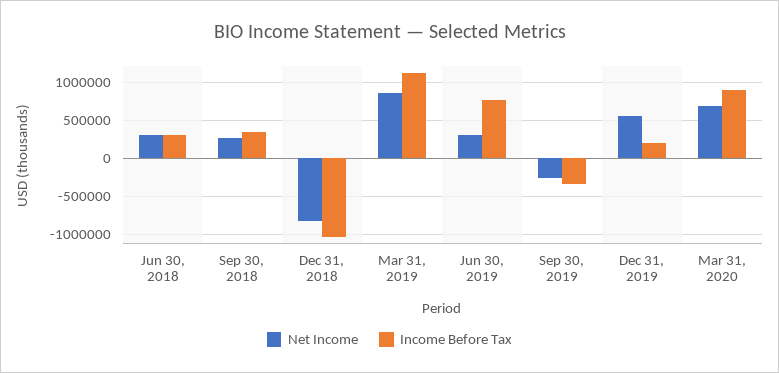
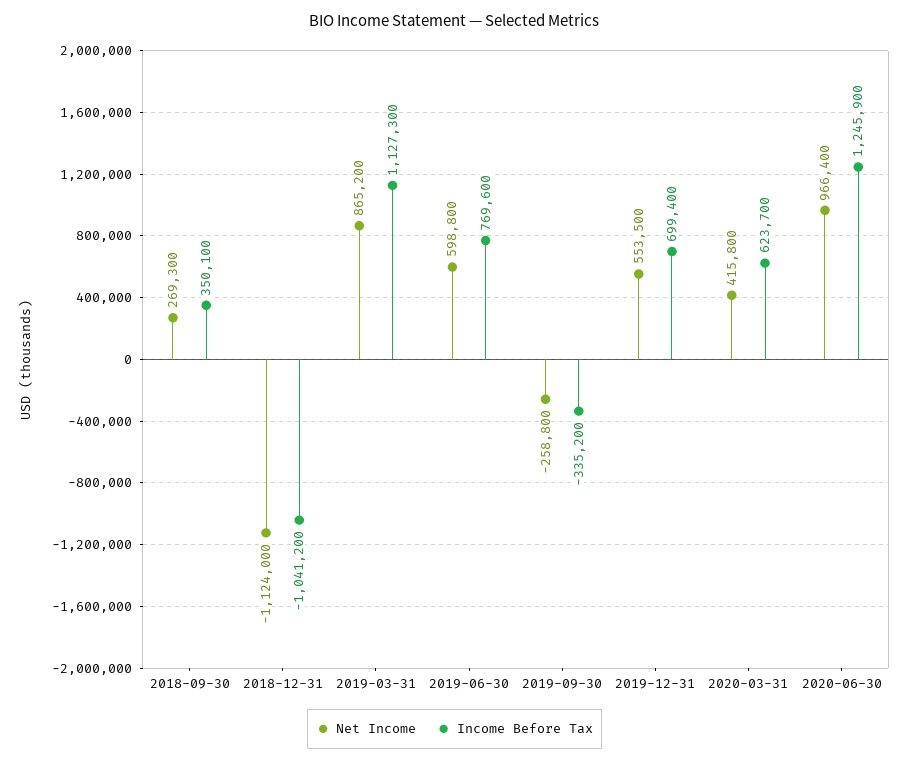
Net Income, Jun 30, 2018: 300000 -> none
Income Before Tax, Jun 30, 2018: 300000 -> none
Net Income, Dec 31, 2018: -800000 -> -1124000
Net Income, Jun 30, 2019: 300000 -> 598800
Income Before Tax, Dec 31, 2019: 200000 -> 699400
Net Income, Mar 31, 2020: 700000 -> 415800
Income Before Tax, Mar 31, 2020: 900000 -> 623700
Net Income, 2020-06-30: none -> 966400
Income Before Tax, 2020-06-30: none -> 1245900

